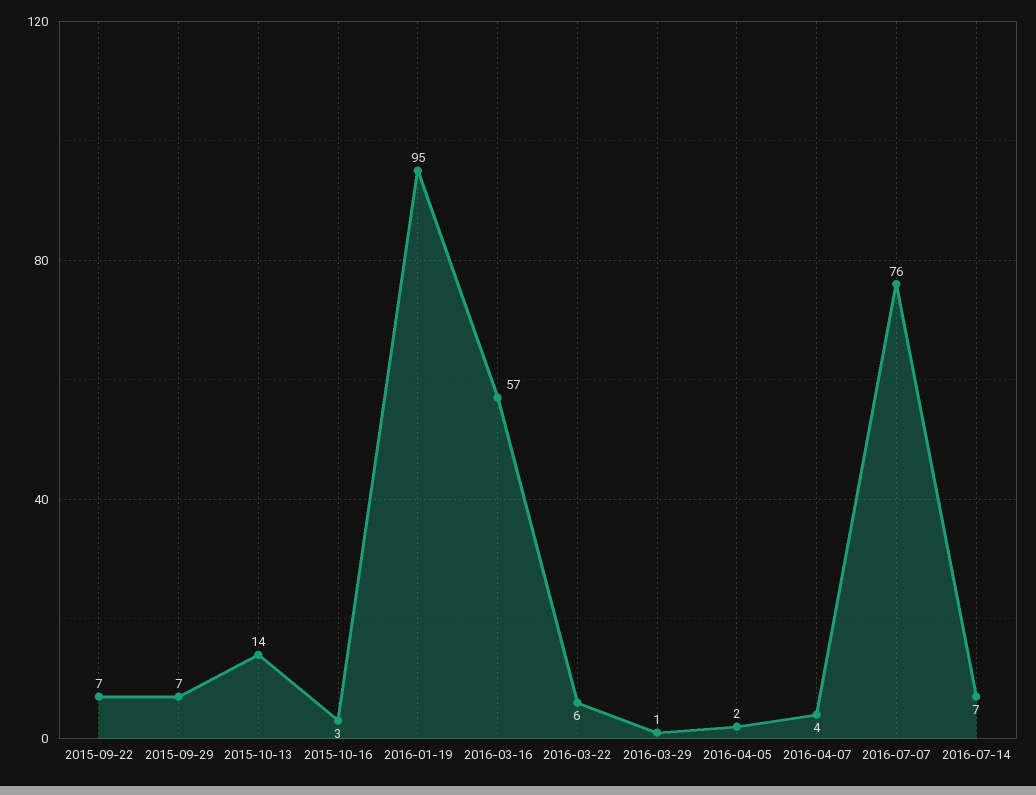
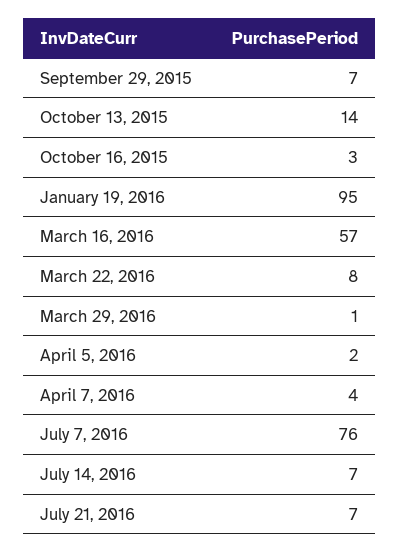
2015-09-22: 7 -> none
2016-03-22: 6 -> 8
July 21, 2016: none -> 7

